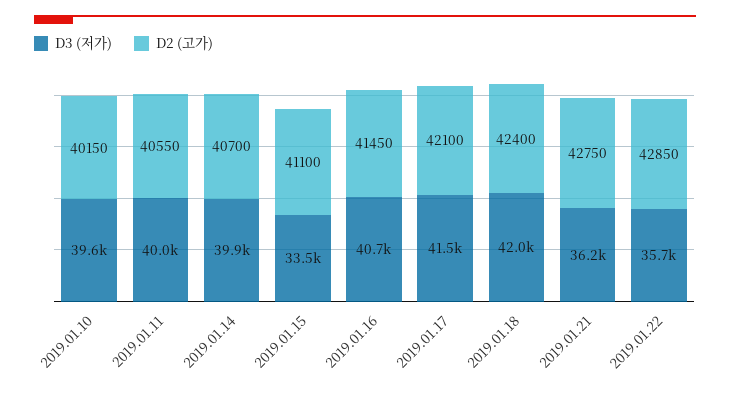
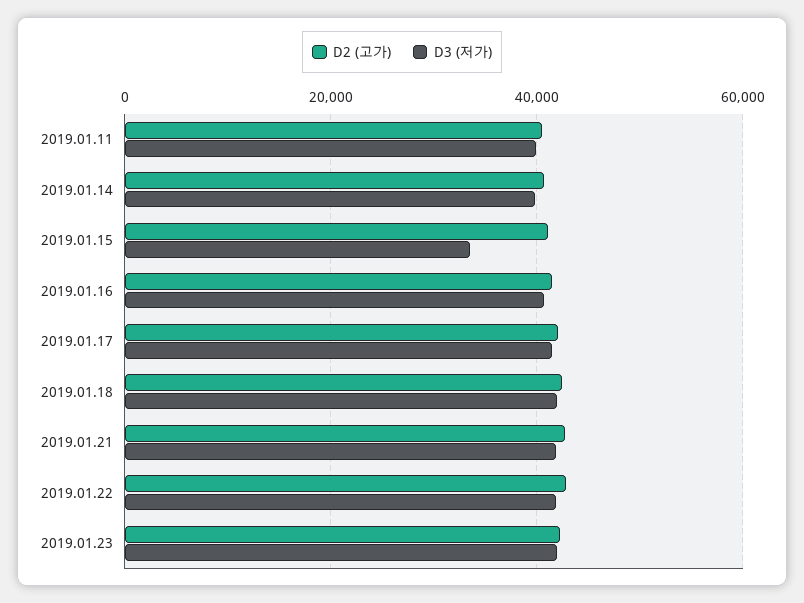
D3 (저가), 2019.01.10: 39600 -> none
D2 (고가), 2019.01.10: 40150 -> none
D3 (저가), 2019.01.21: 36200 -> 42000
D3 (저가), 2019.01.22: 35700 -> 42000
D2 (고가), 2019.01.23: none -> 42000
D3 (저가), 2019.01.23: none -> 42000

